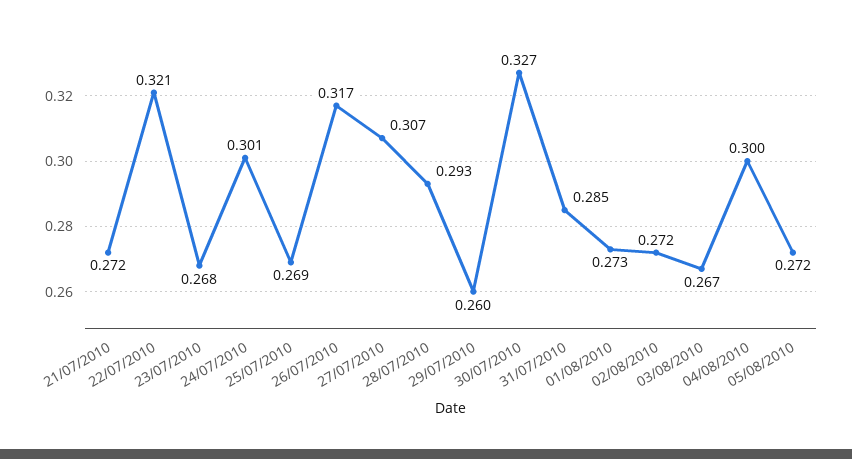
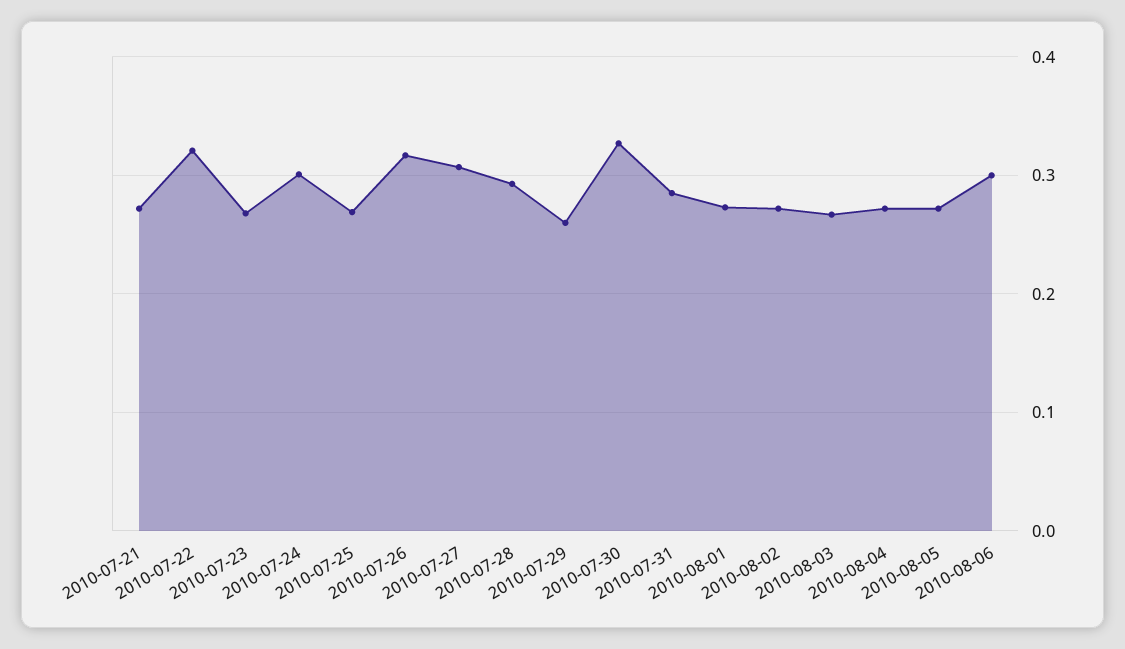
04/08/2010: 0.3 -> 0.27
2010-08-06: none -> 0.3

